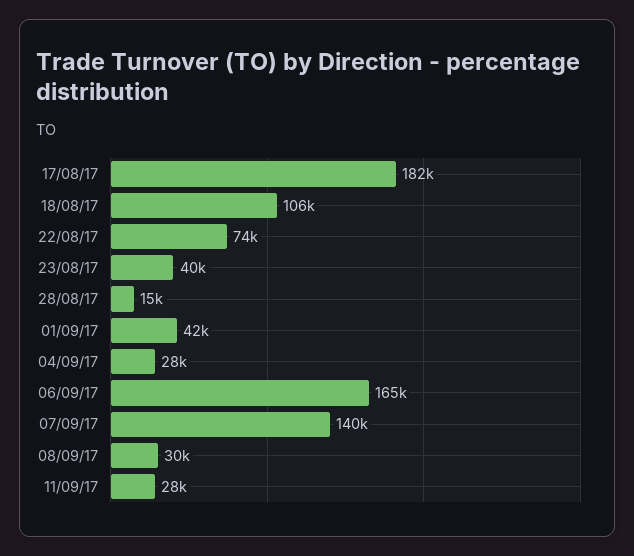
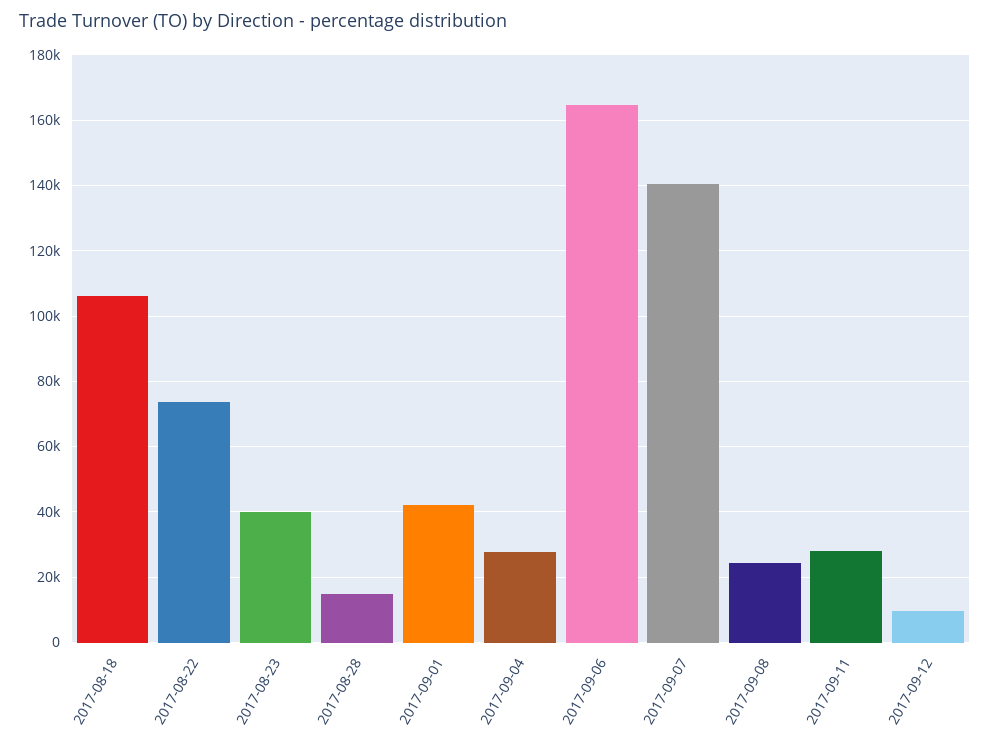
17/08/17: 182000 -> none
08/09/17: 30000 -> 24000
2017-09-12: none -> 10000

